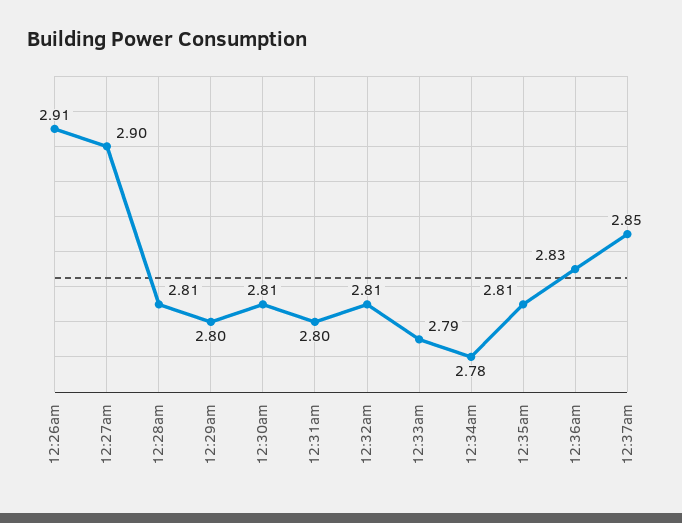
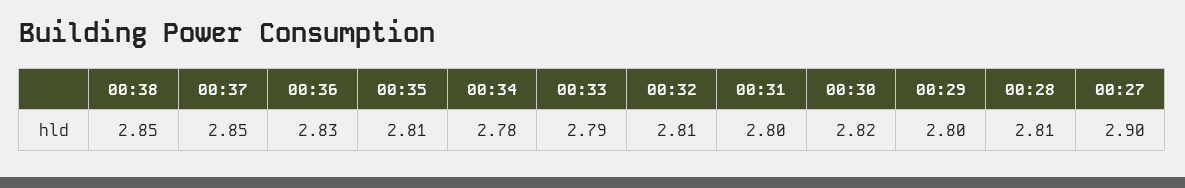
12:26am: 2.91 -> none
12:30am: 2.81 -> 2.82
00:38: none -> 2.85

